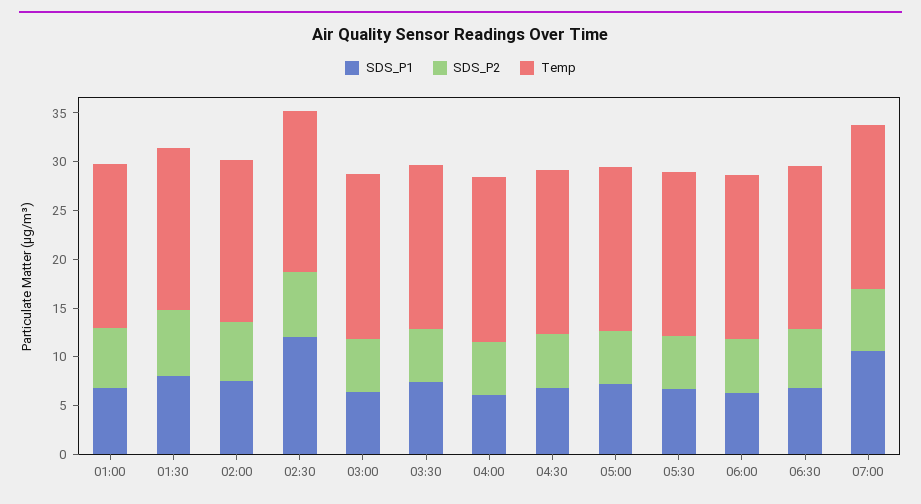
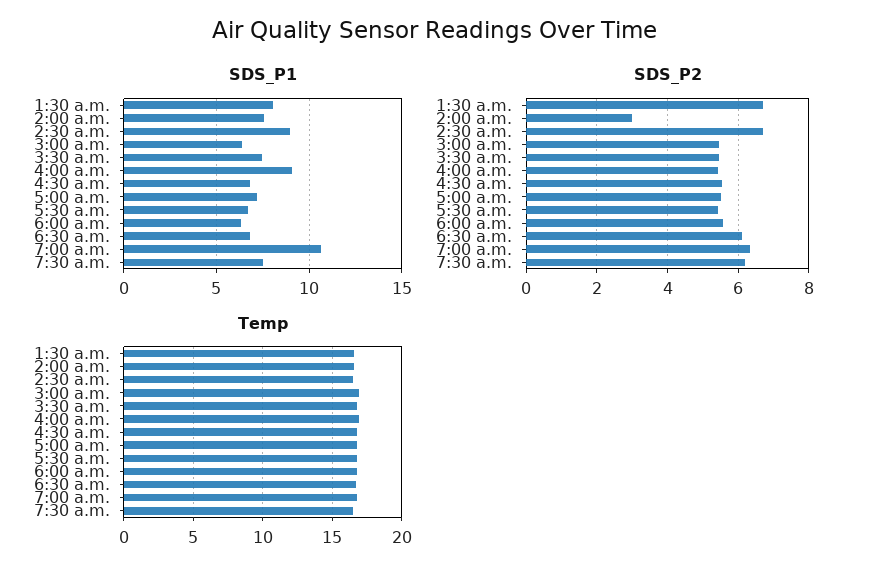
SDS_P1, 01:00: 7 -> none
SDS_P2, 01:00: 6 -> none
Temp, 01:00: 17 -> none
SDS_P2, 02:00: 6 -> 3
SDS_P1, 02:30: 12 -> 9
SDS_P1, 04:00: 6 -> 9
SDS_P1, 7:30 a.m.: none -> 7.5
SDS_P2, 7:30 a.m.: none -> 6.2
Temp, 7:30 a.m.: none -> 16.5

